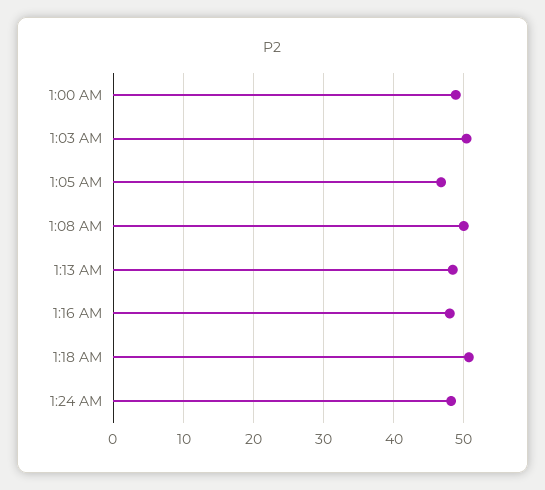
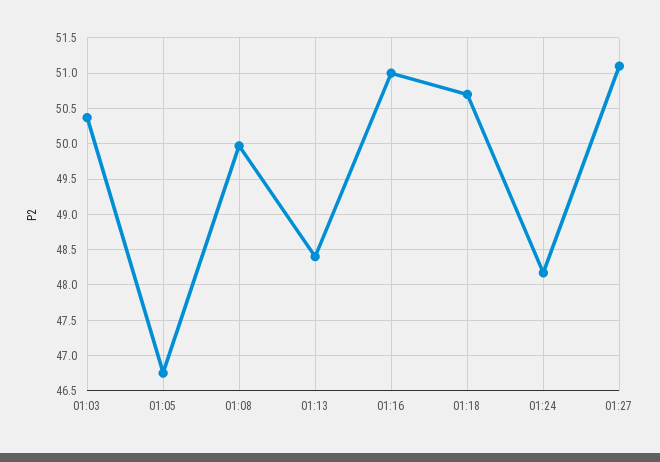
1:00 AM: 49 -> none
1:16 AM: 48 -> 51
01:27: none -> 51.1

